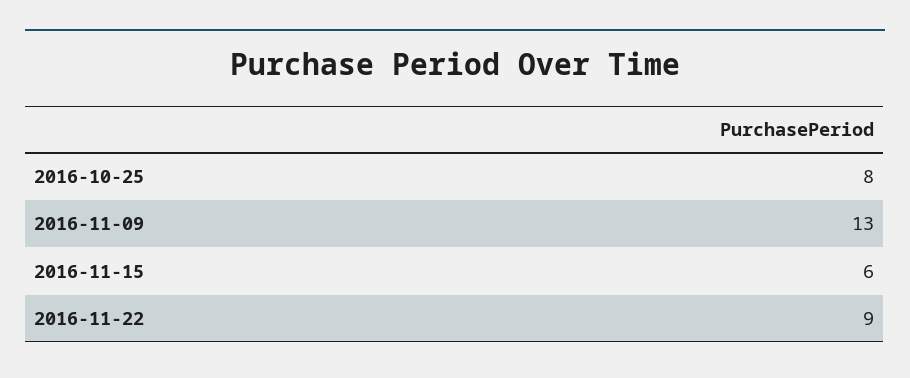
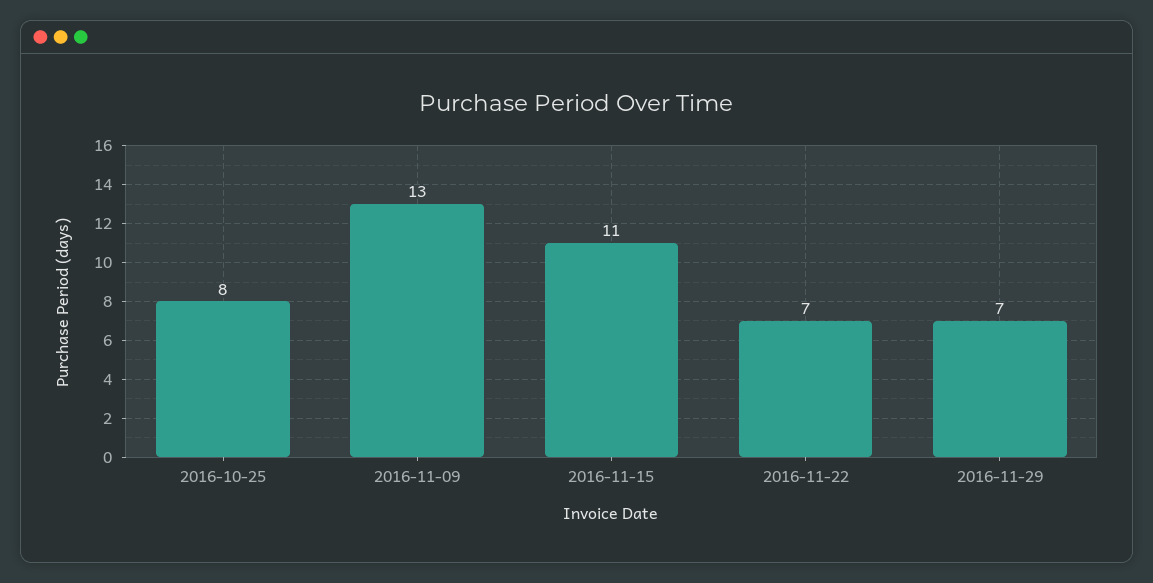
2016-11-15: 6 -> 11
2016-11-22: 9 -> 7
2016-11-29: none -> 7

